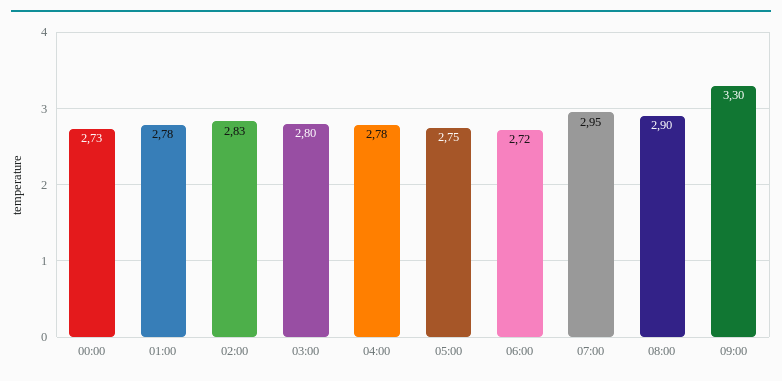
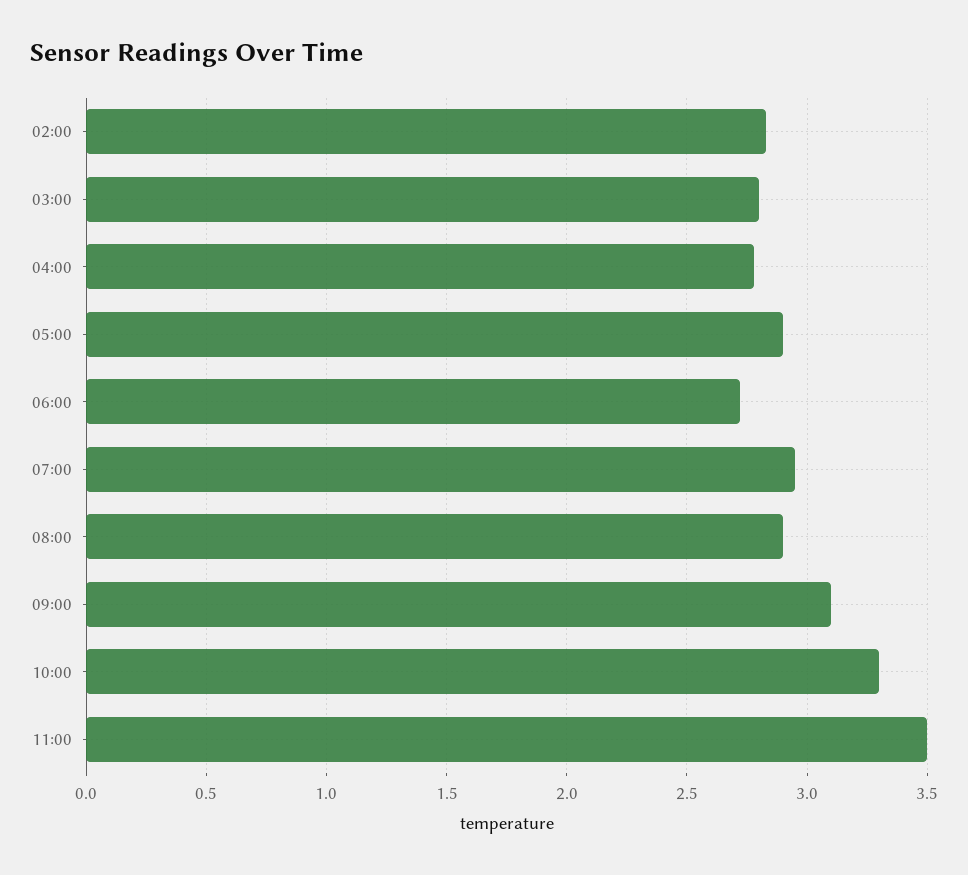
00:00: 2.73 -> none
01:00: 2.78 -> none
05:00: 2.75 -> 2.9
09:00: 3.3 -> 3.1
10:00: none -> 3.3
11:00: none -> 3.5

